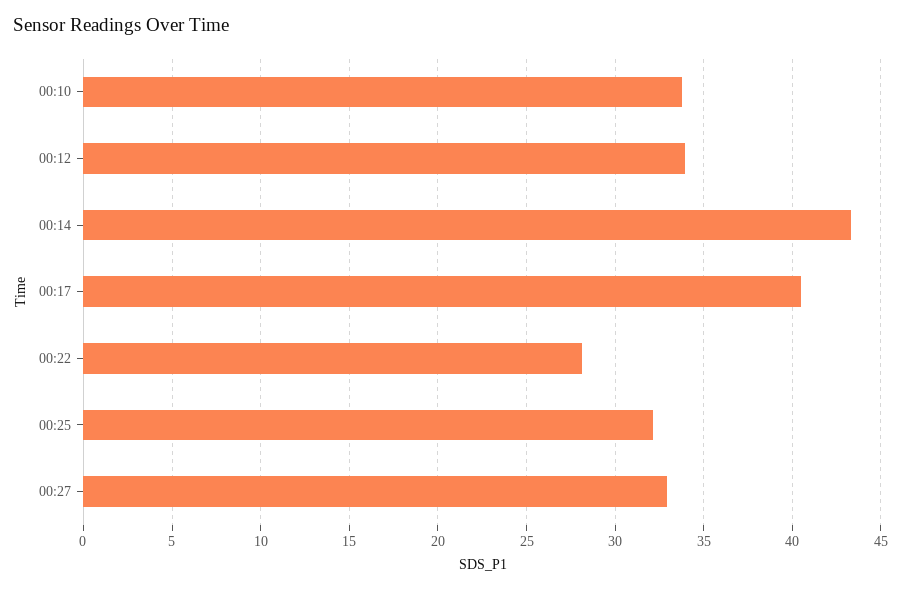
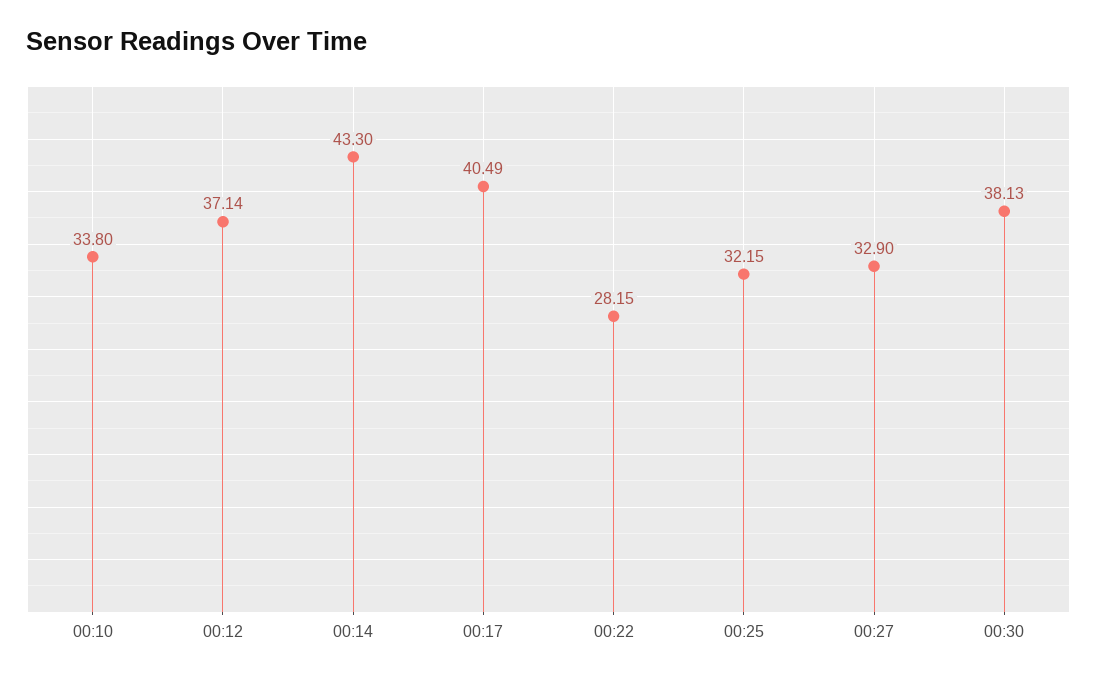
00:12: 34 -> 37.14
00:30: none -> 38.13

